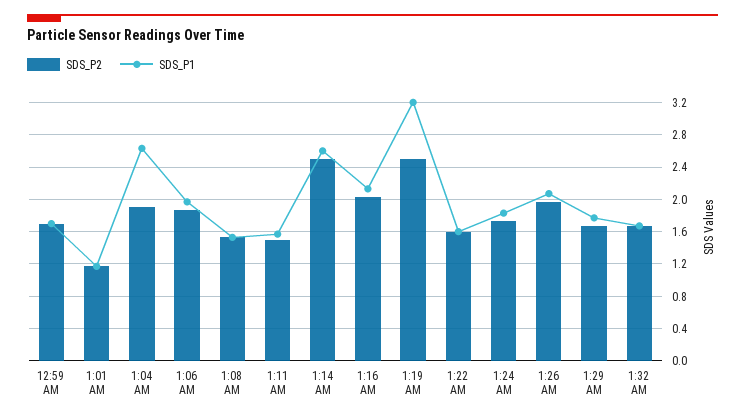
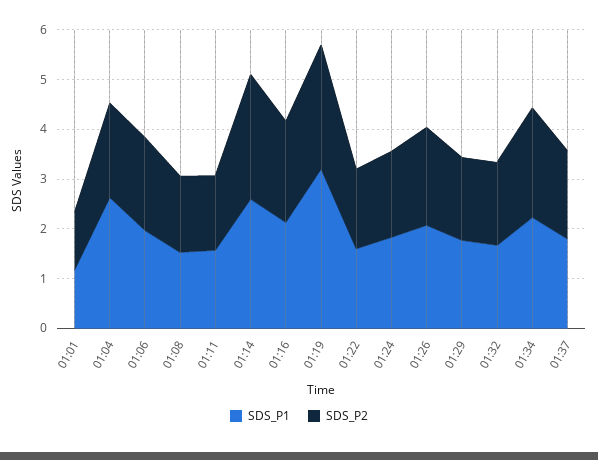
SDS_P2, 12:59 AM: 1.7 -> none
SDS_P1, 12:59 AM: 1.7 -> none
SDS_P1, 01:34: none -> 2.2
SDS_P2, 01:34: none -> 2.2
SDS_P1, 01:37: none -> 1.8
SDS_P2, 01:37: none -> 1.8

